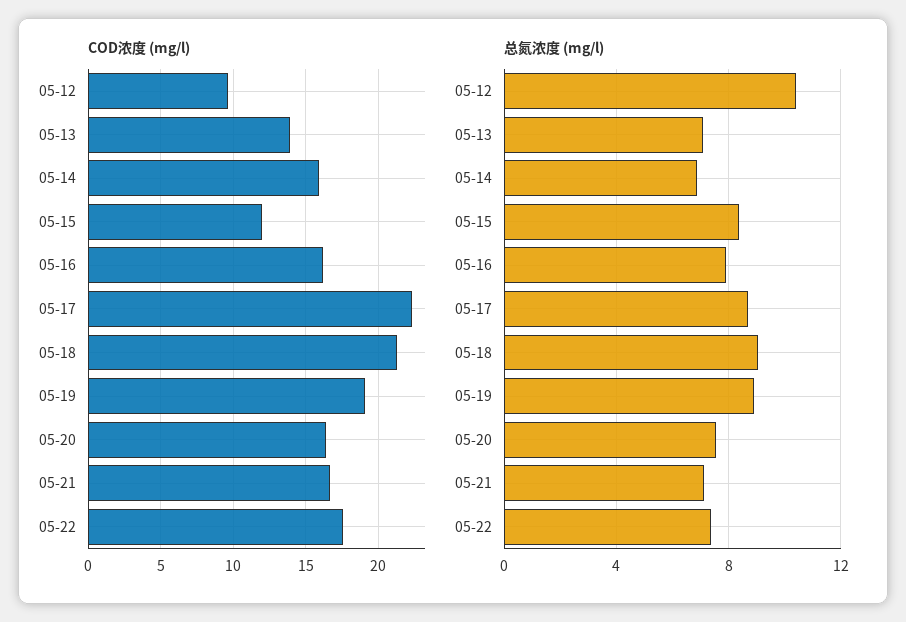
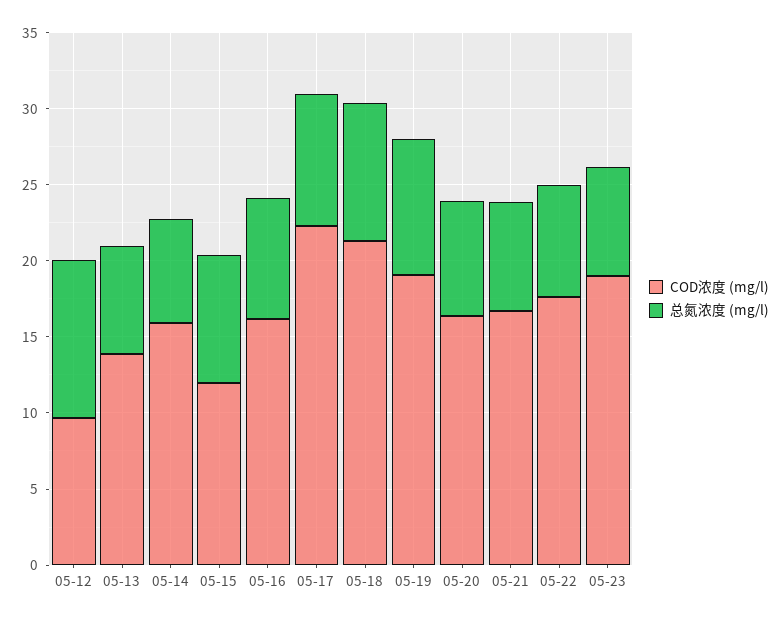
COD浓度 (mg/l), 05-23: none -> 19
总氮浓度 (mg/l), 05-23: none -> 7

